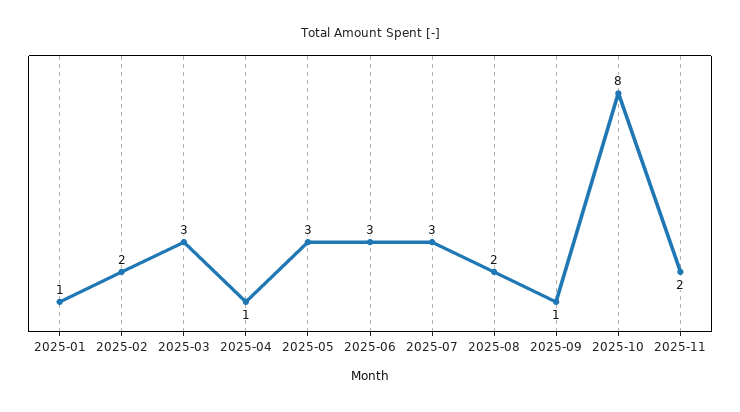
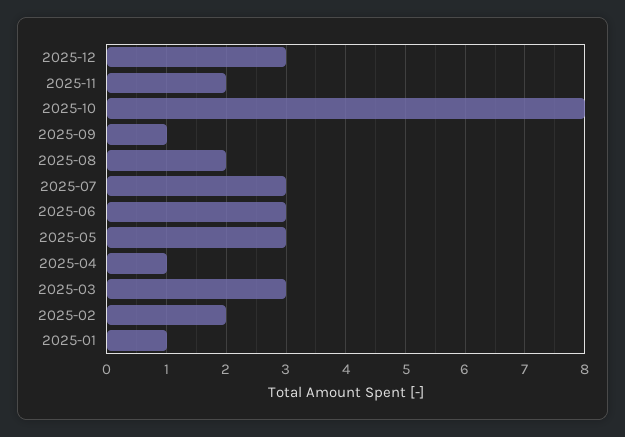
2025-12: none -> 3

